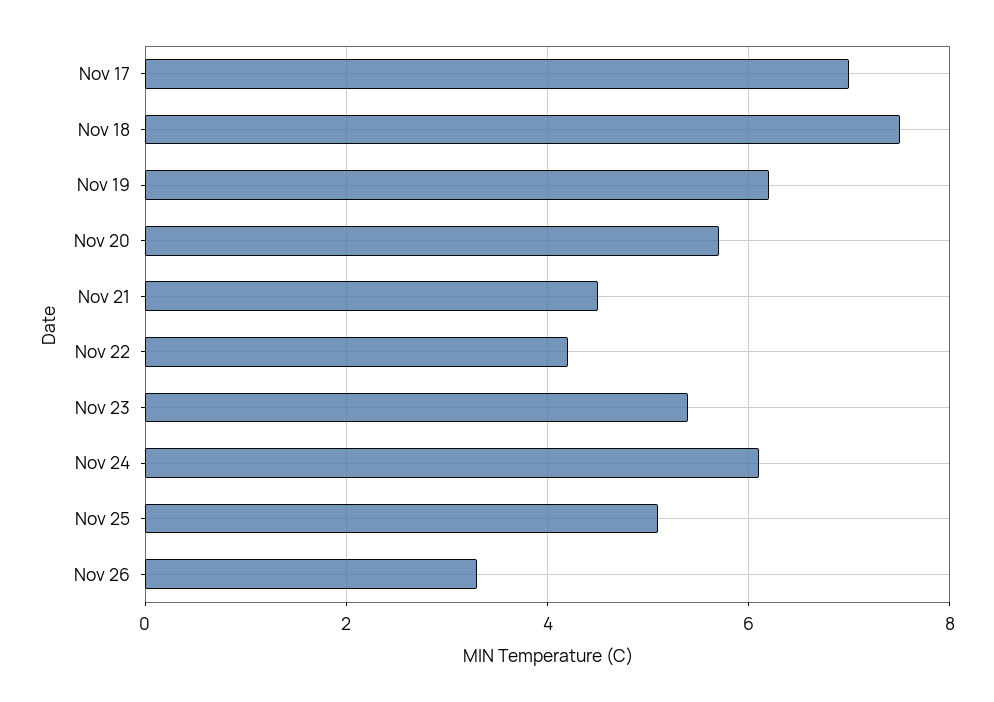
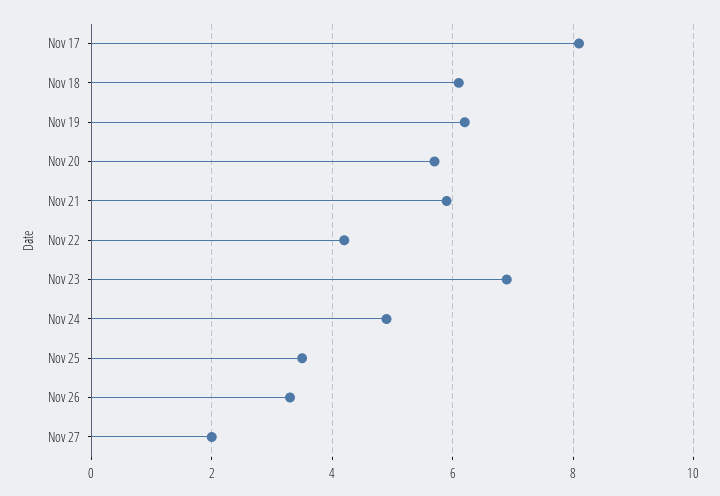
Nov 17: 7 -> 8
Nov 18: 7.5 -> 6
Nov 21: 4.5 -> 6
Nov 23: 5.5 -> 7
Nov 24: 6 -> 5
Nov 25: 5 -> 3.5
Nov 27: none -> 2

